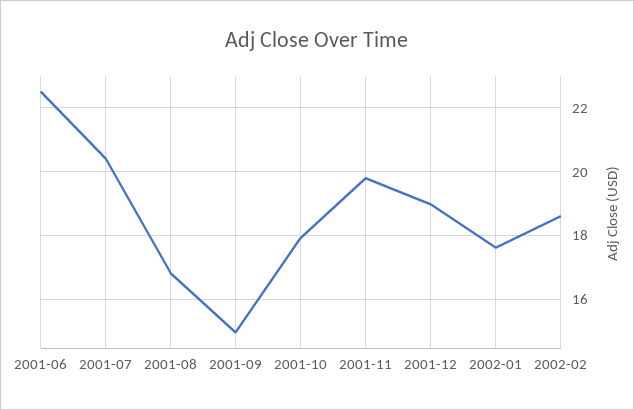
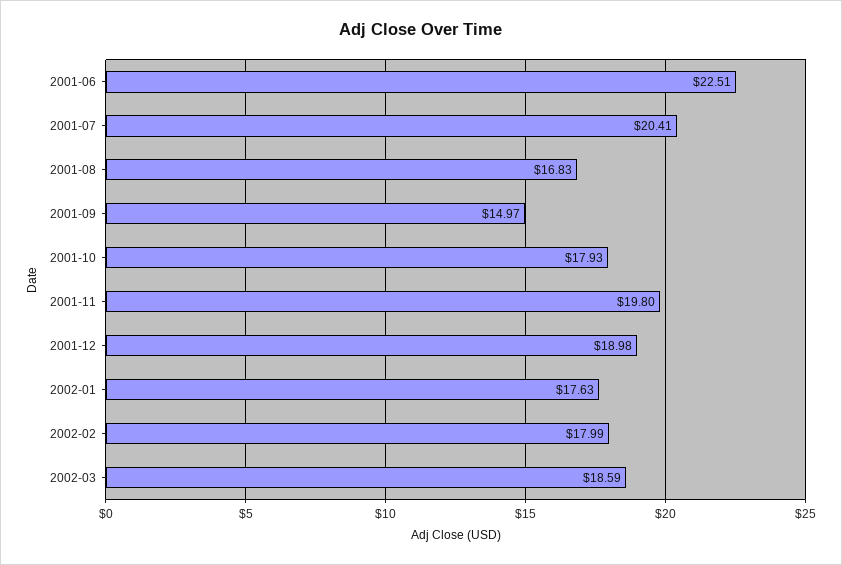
2002-02: 18.6 -> 17.99
2002-03: none -> 18.59

